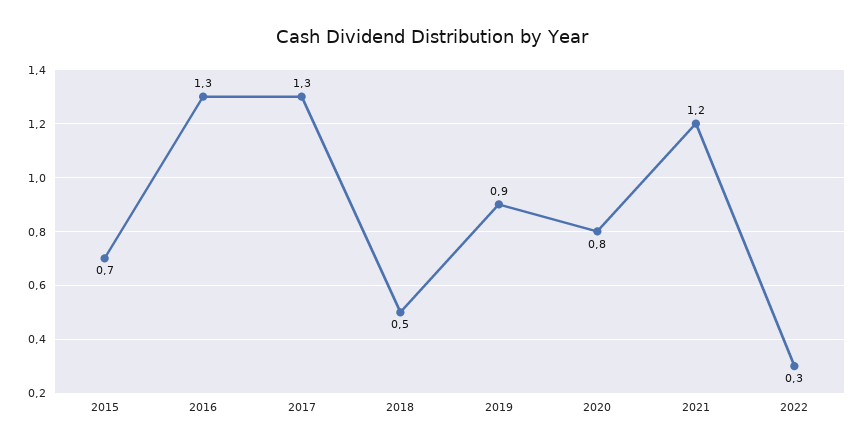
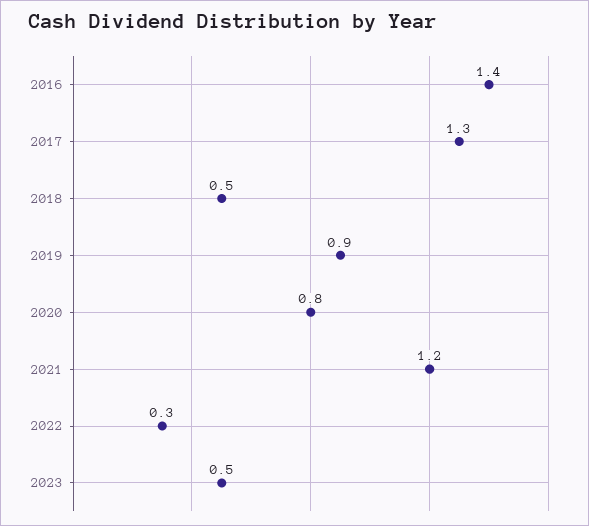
2015: 0.7 -> none
2016: 1.3 -> 1.4
2023: none -> 0.5

